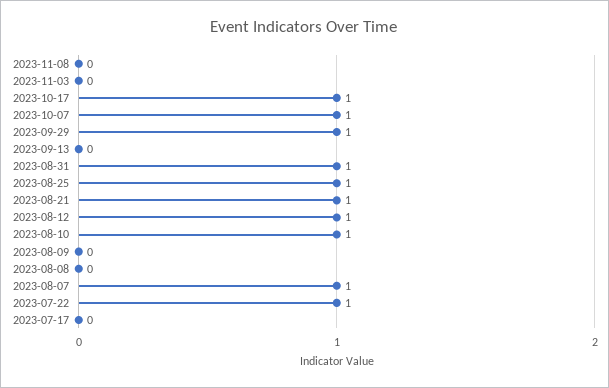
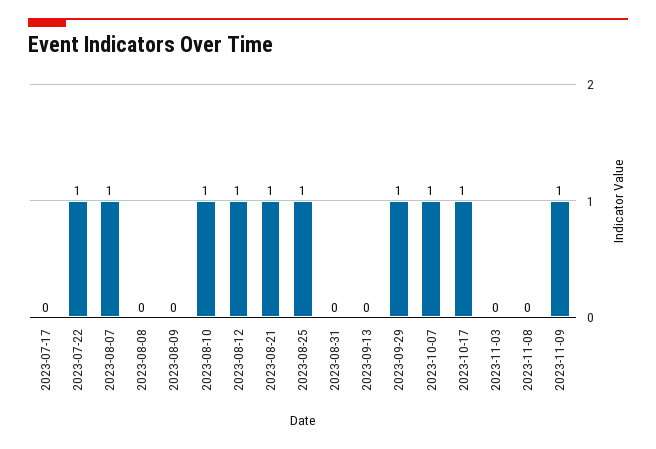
2023-08-31: 1 -> 0
2023-11-09: none -> 1

